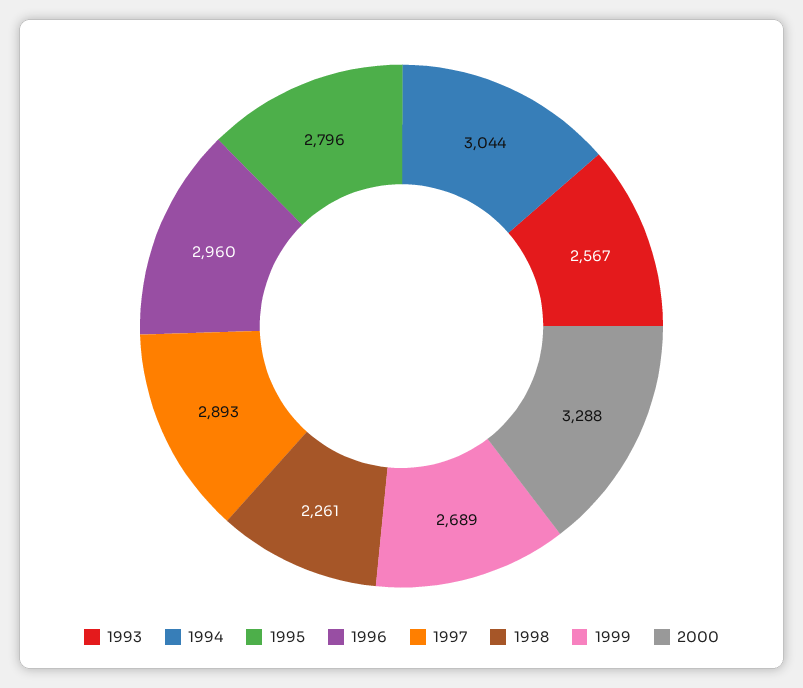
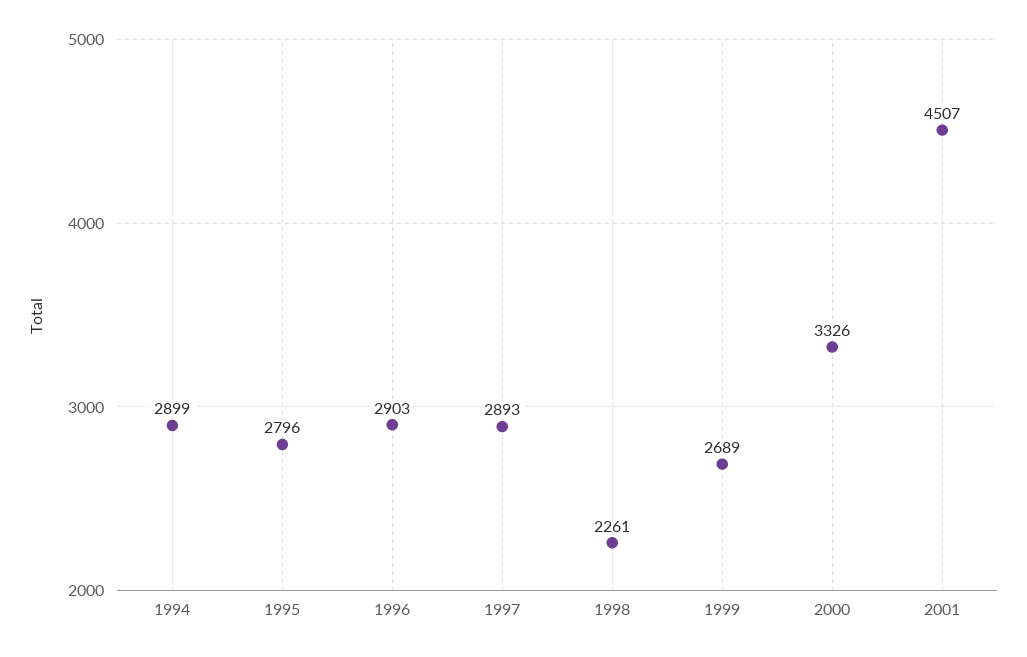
1993: 2567 -> none
1994: 3044 -> 2899
1996: 2960 -> 2903
2000: 3288 -> 3326
2001: none -> 4507

